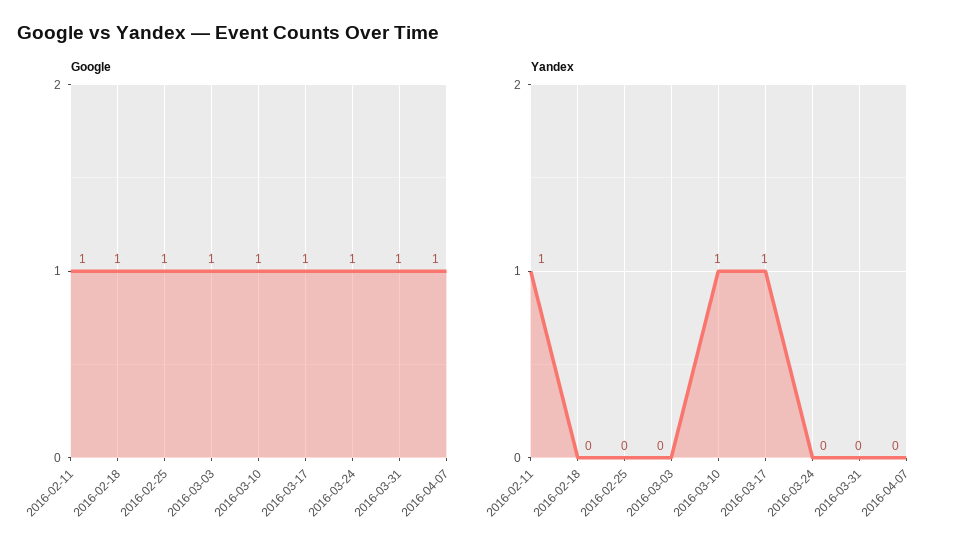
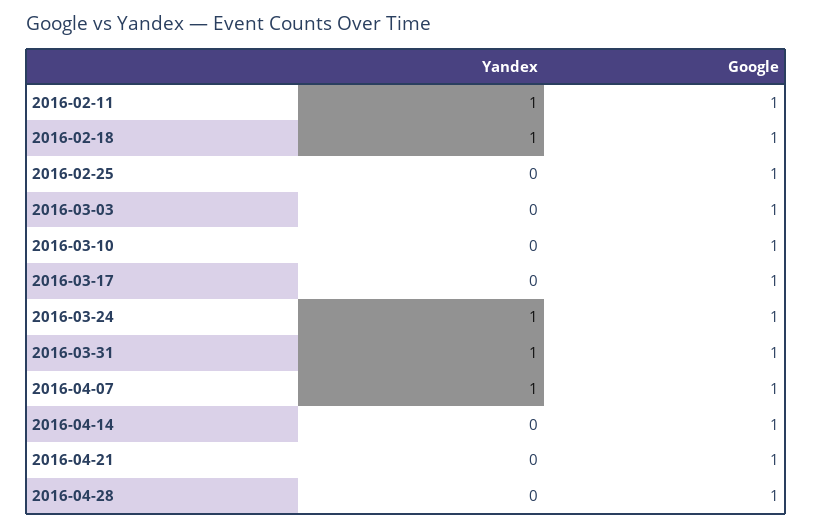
Yandex, 2016-02-18: 0 -> 1
Yandex, 2016-03-10: 1 -> 0
Yandex, 2016-03-17: 1 -> 0
Yandex, 2016-03-24: 0 -> 1
Yandex, 2016-03-31: 0 -> 1
Yandex, 2016-04-07: 0 -> 1
Yandex, 2016-04-14: none -> 0
Google, 2016-04-14: none -> 1
Yandex, 2016-04-21: none -> 0
Google, 2016-04-21: none -> 1
Yandex, 2016-04-28: none -> 0
Google, 2016-04-28: none -> 1

